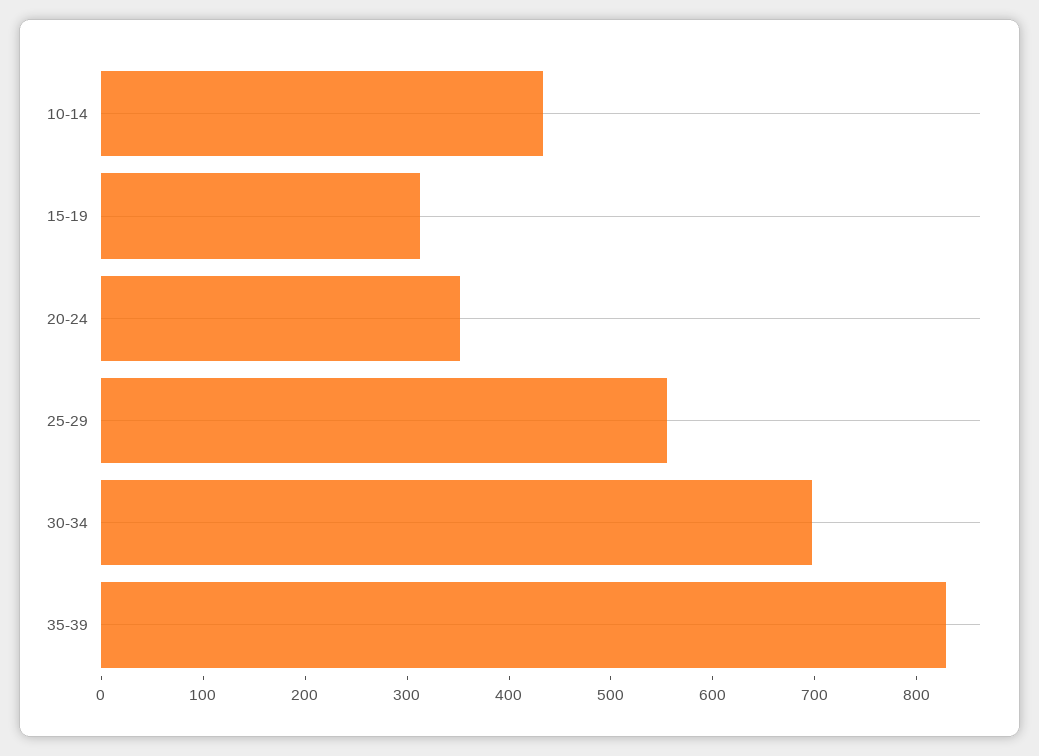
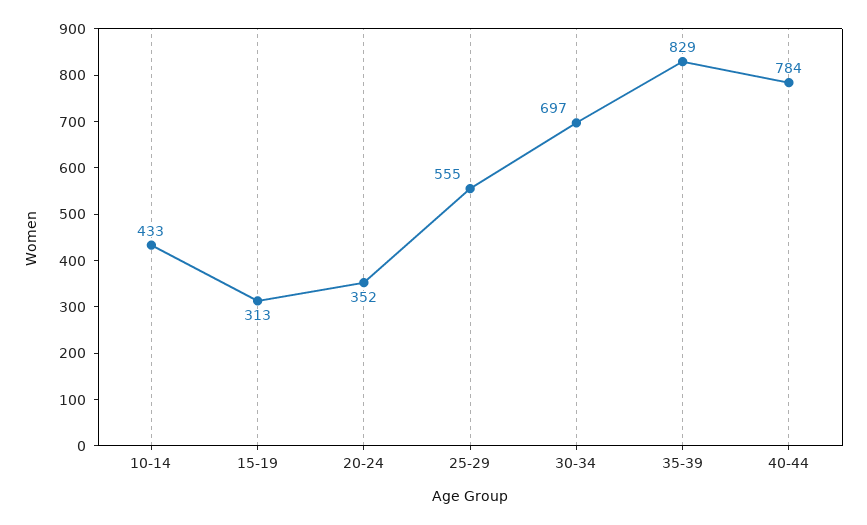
40-44: none -> 784

